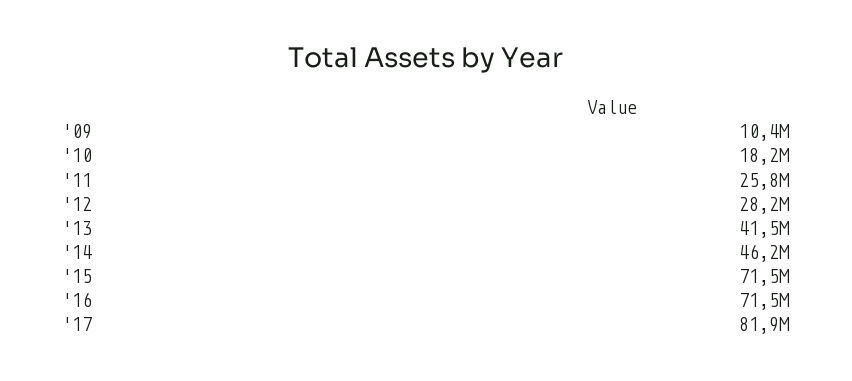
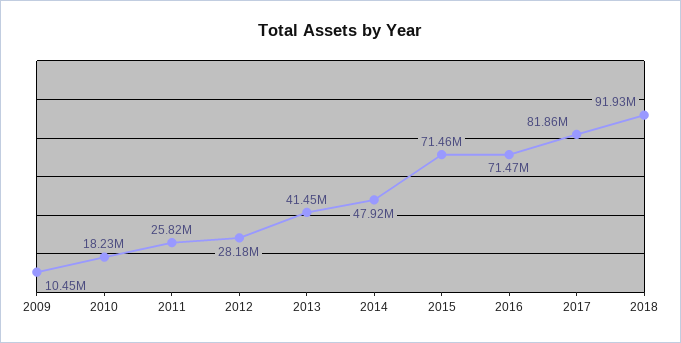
'14: 46200000 -> 47920000
2018: none -> 91930000

